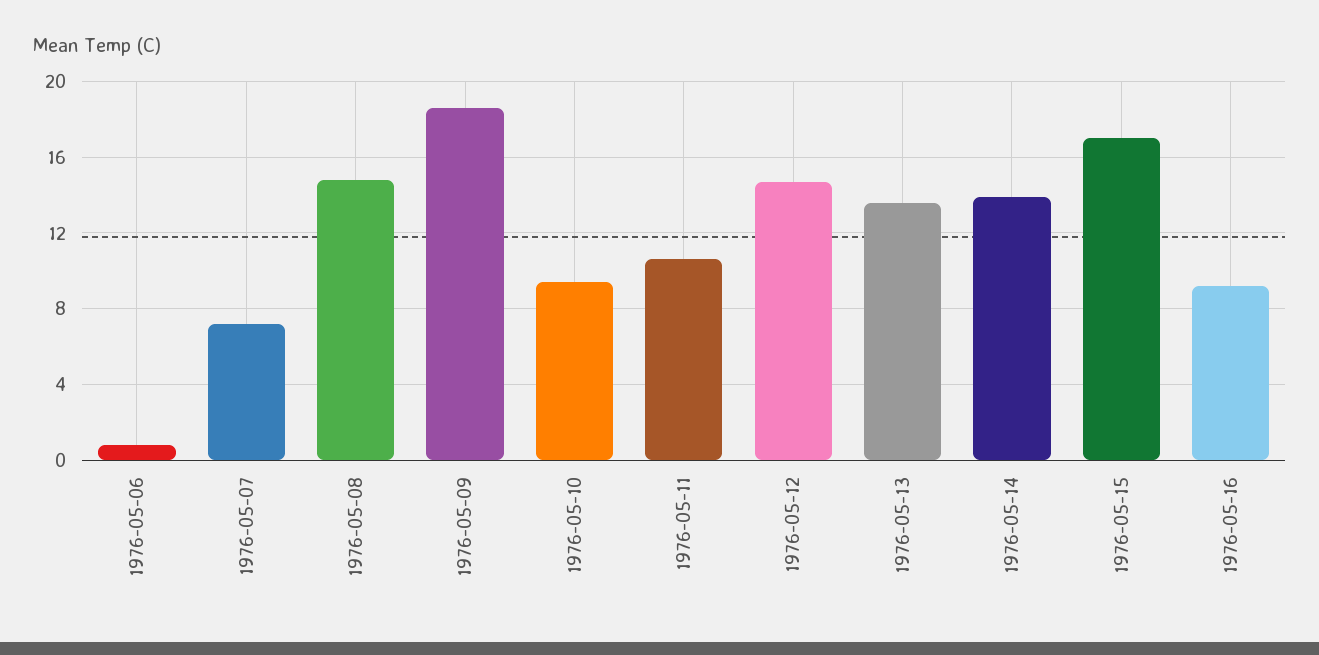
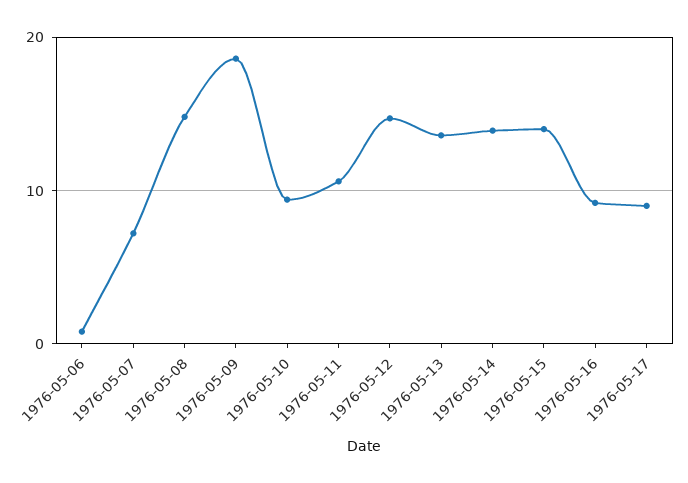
1976-05-15: 17 -> 14
1976-05-17: none -> 9

